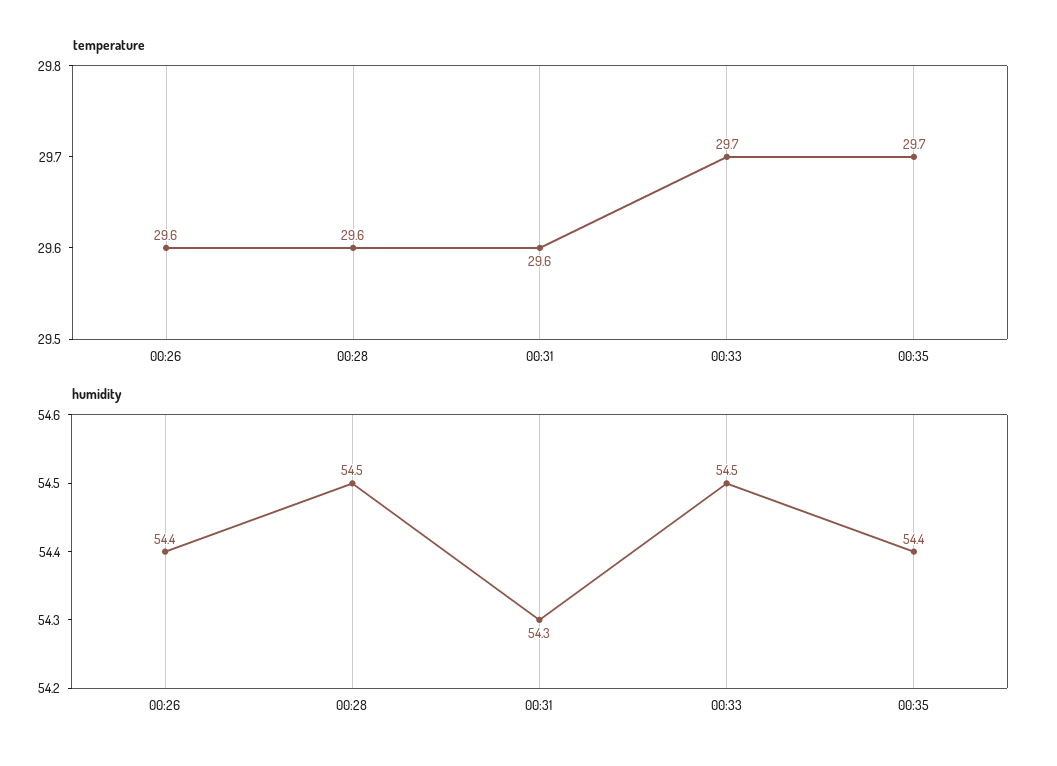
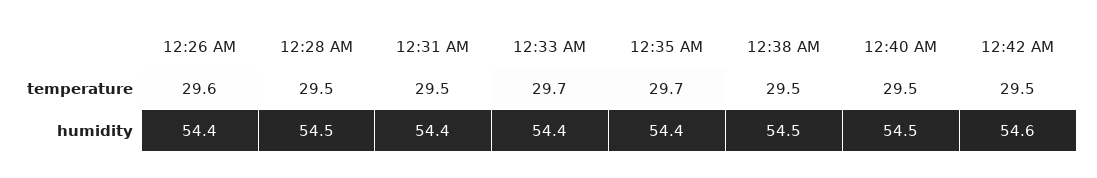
temperature, 00:28: 29.6 -> 29.5
temperature, 00:31: 29.6 -> 29.5
humidity, 00:31: 54.3 -> 54.4
humidity, 00:33: 54.5 -> 54.4
temperature, 12:38 AM: none -> 29.5
temperature, 12:40 AM: none -> 29.5
temperature, 12:42 AM: none -> 29.5
humidity, 12:38 AM: none -> 54.5
humidity, 12:40 AM: none -> 54.5
humidity, 12:42 AM: none -> 54.6

